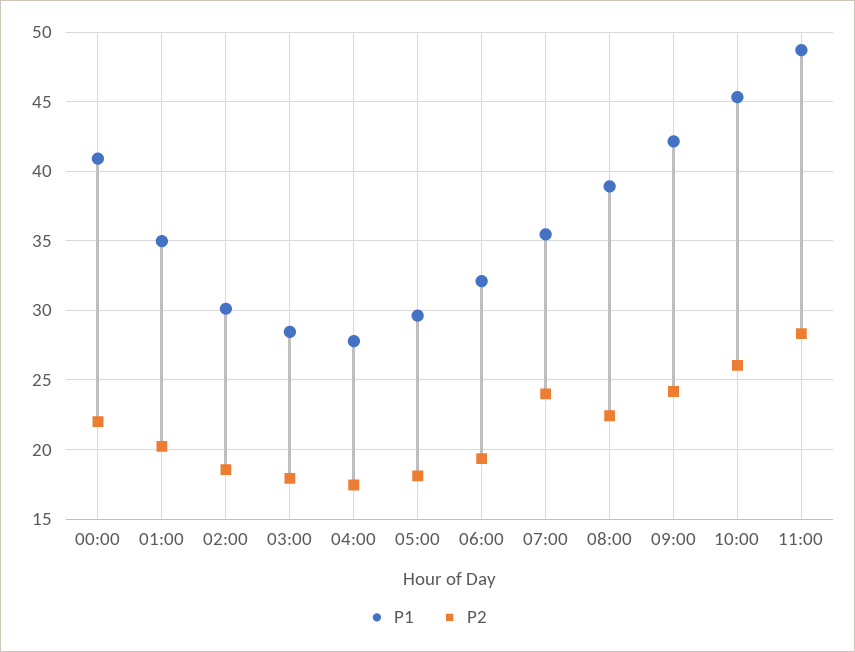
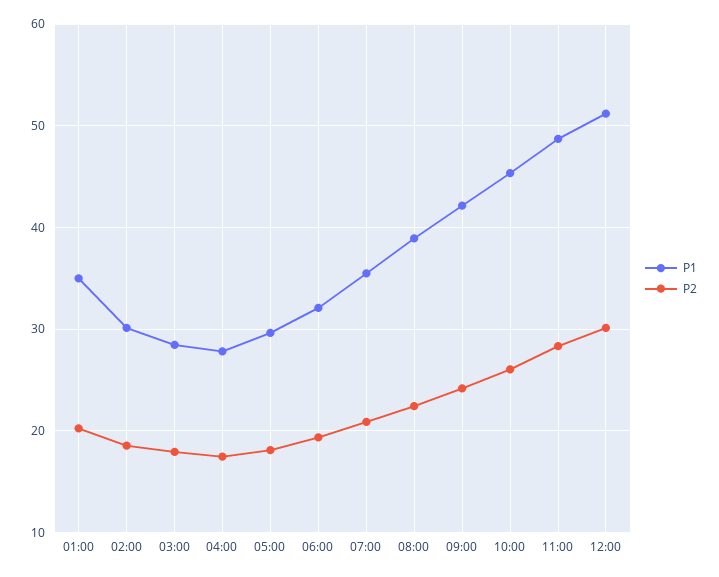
P1, 00:00: 41 -> none
P2, 00:00: 22 -> none
P2, 07:00: 24 -> 21
P1, 12:00: none -> 51
P2, 12:00: none -> 30

